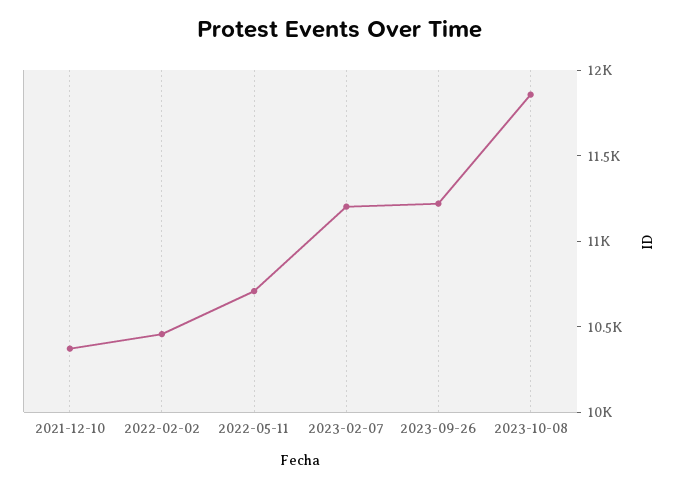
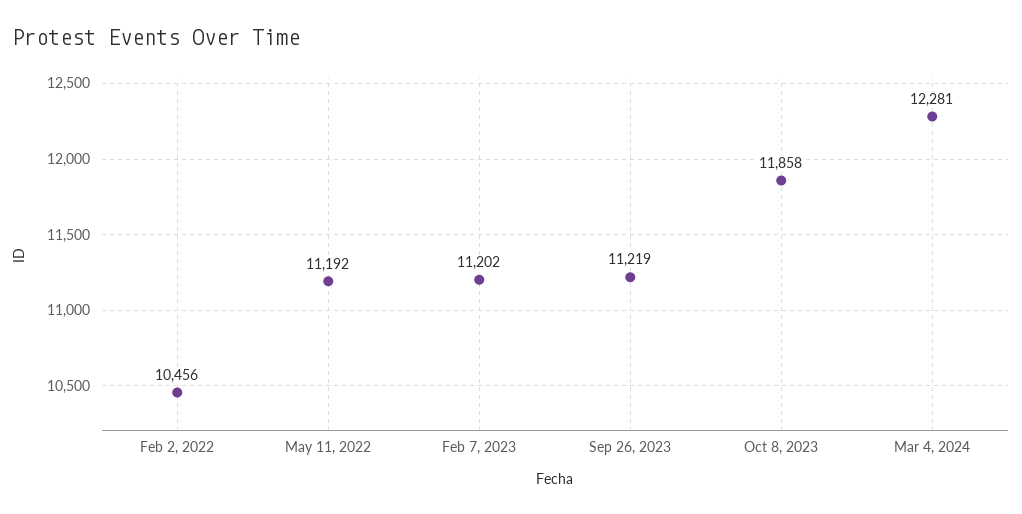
2021-12-10: 10400 -> none
2022-05-11: 10700 -> 11192
Mar 4, 2024: none -> 12281

